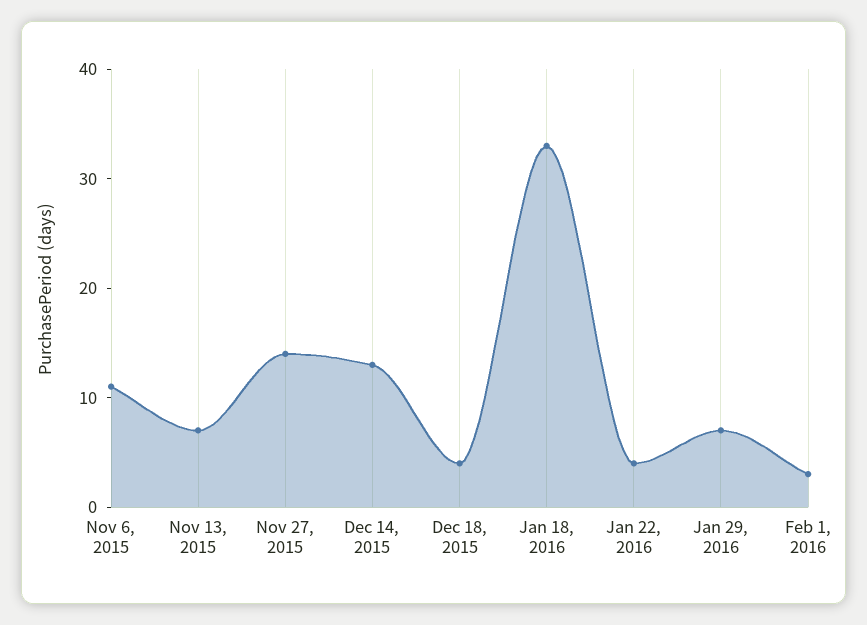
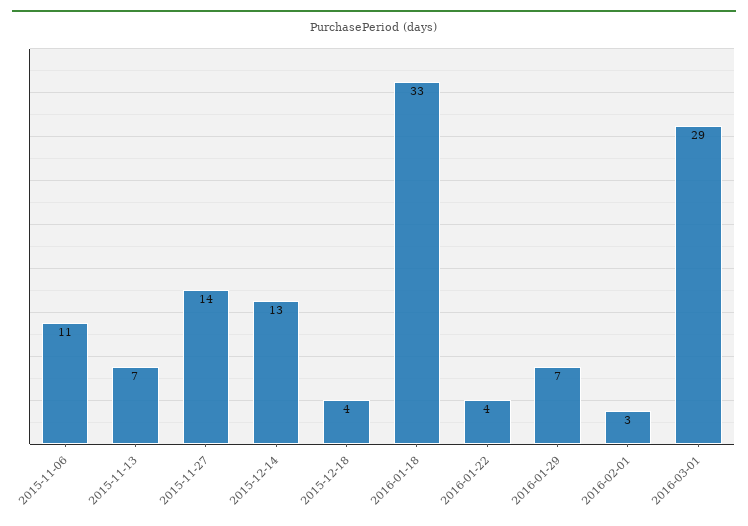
2016-03-01: none -> 29

